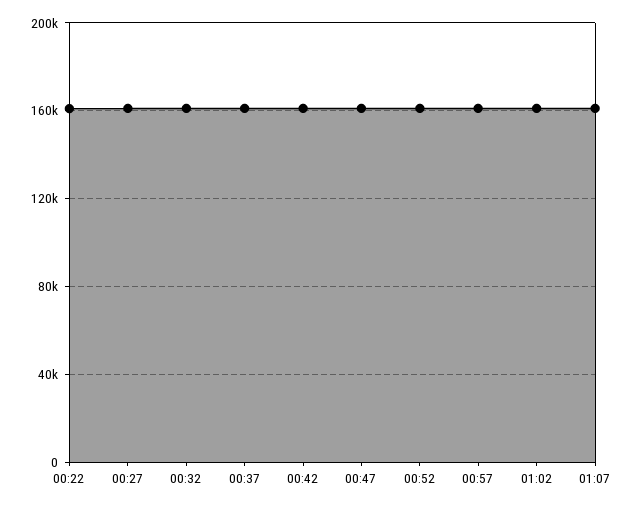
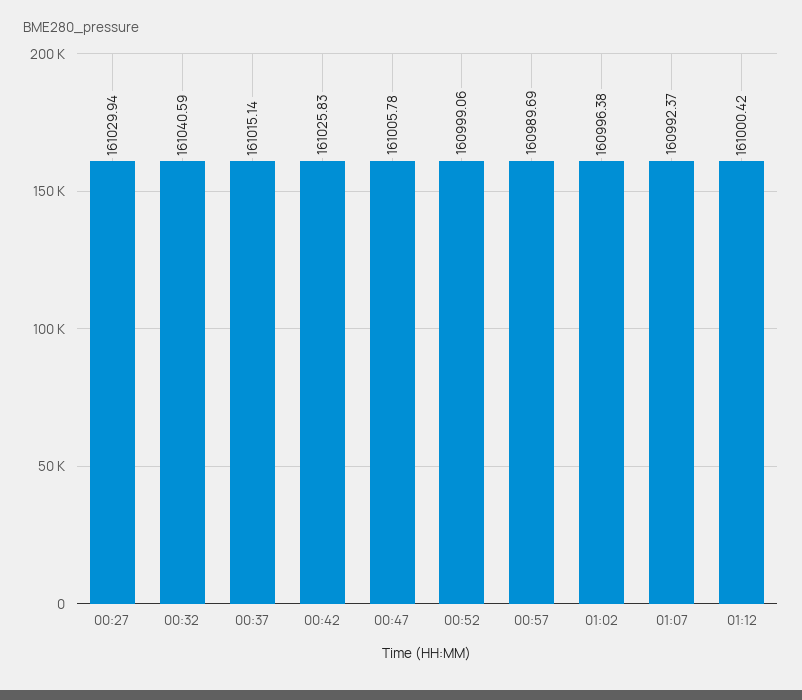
00:22: 160000 -> none
01:12: none -> 161000.42

